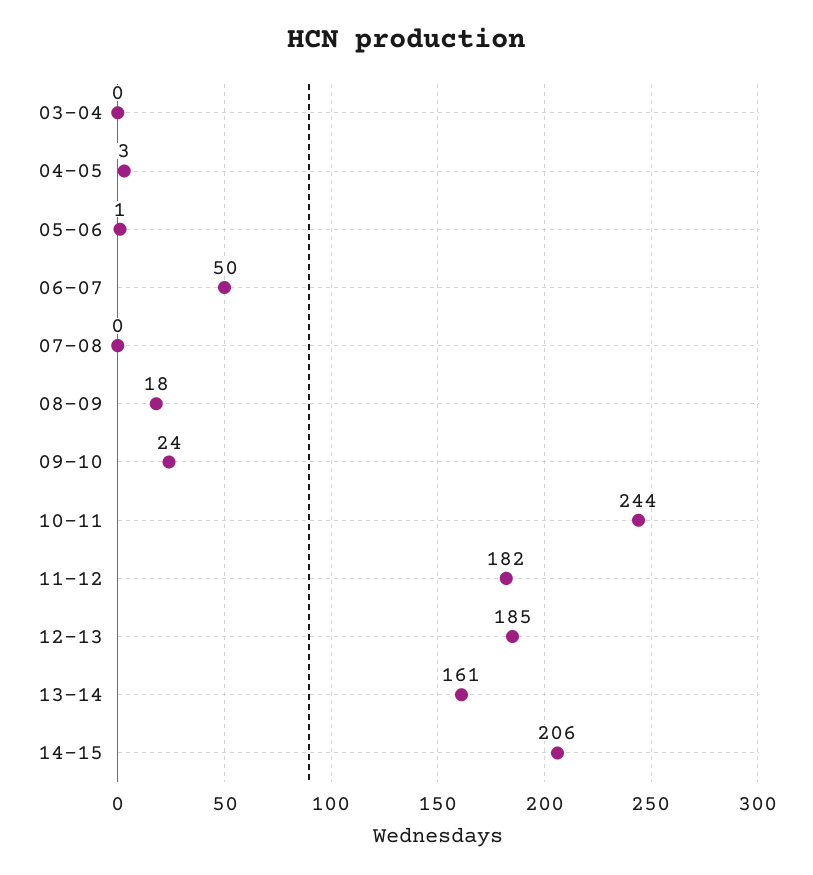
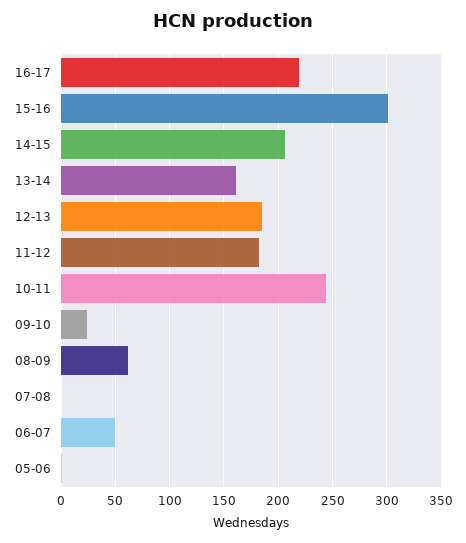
03-04: 0 -> none
04-05: 3 -> none
08-09: 18 -> 60
16-17: none -> 220
15-16: none -> 300

